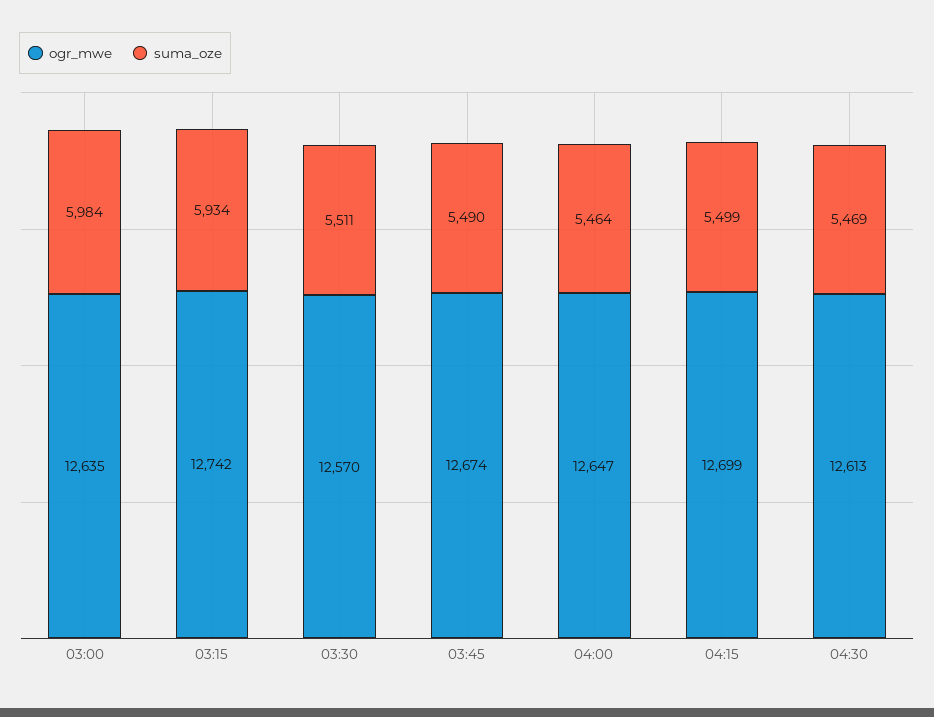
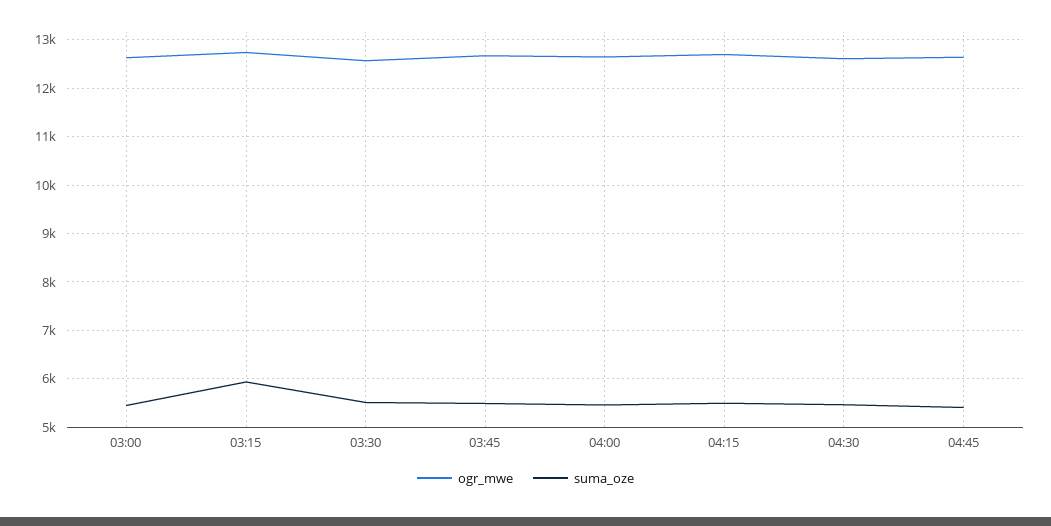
suma_oze, 03:00: 5984 -> 5400
ogr_mwe, 04:45: none -> 12600
suma_oze, 04:45: none -> 5400

